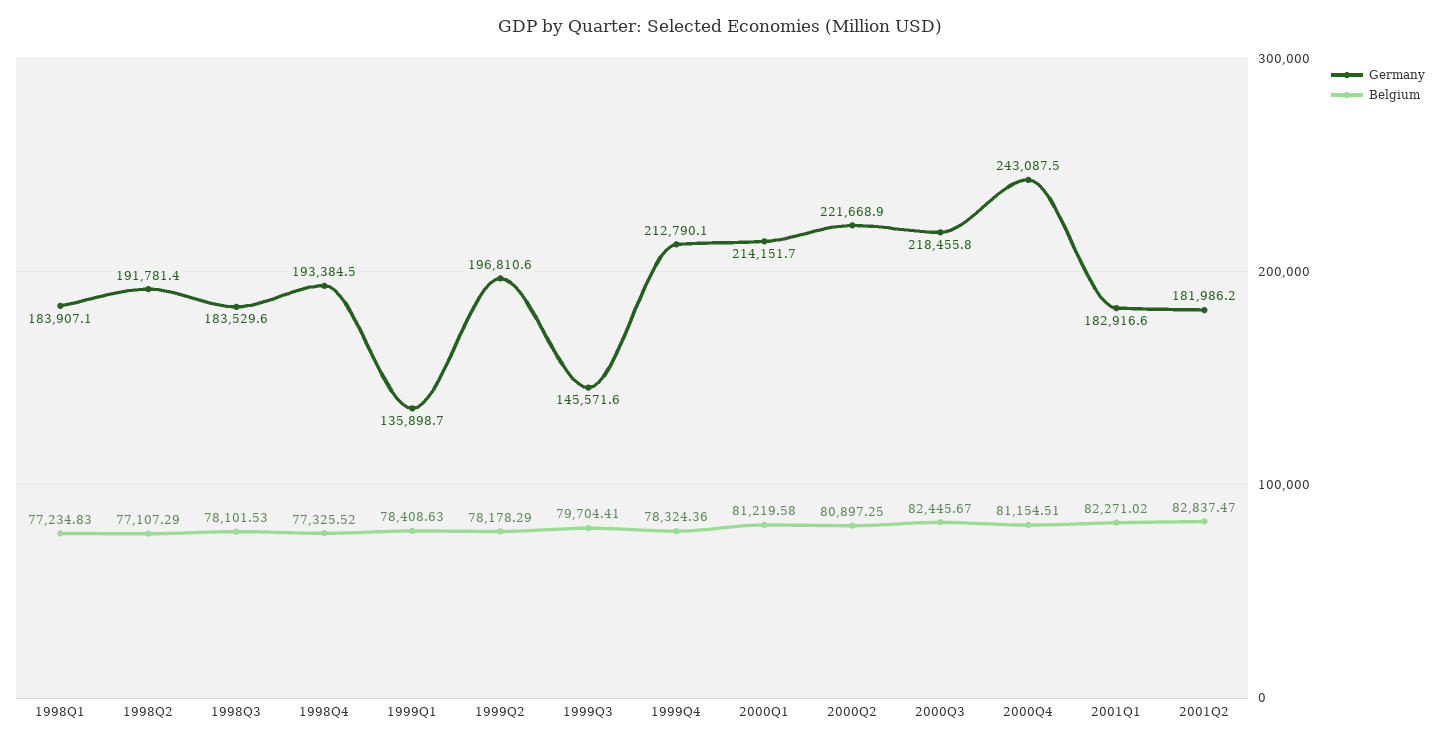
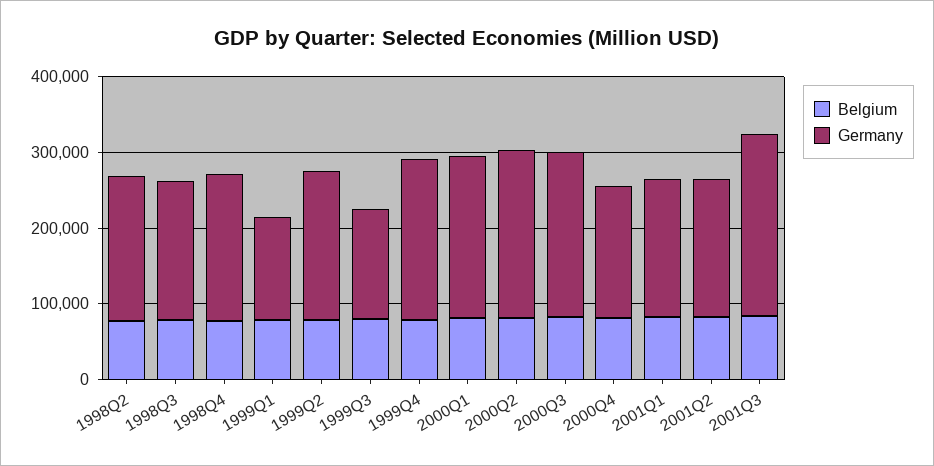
Germany, 1998Q1: 183907.1 -> none
Belgium, 1998Q1: 77234.83 -> none
Germany, 2000Q4: 243087.5 -> 180000
Belgium, 2001Q3: none -> 80000
Germany, 2001Q3: none -> 240000

